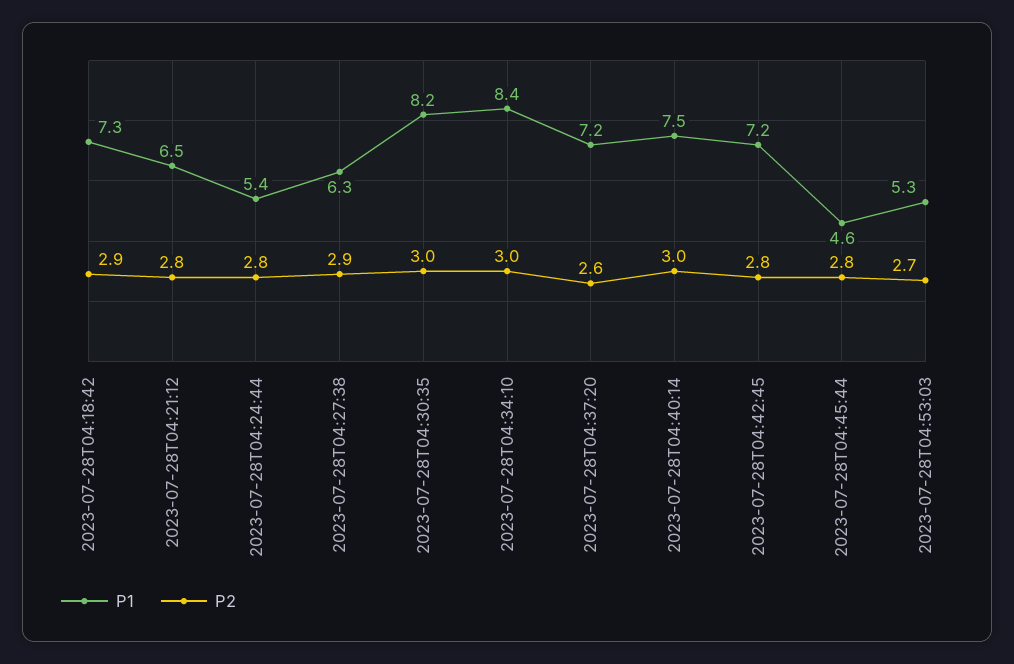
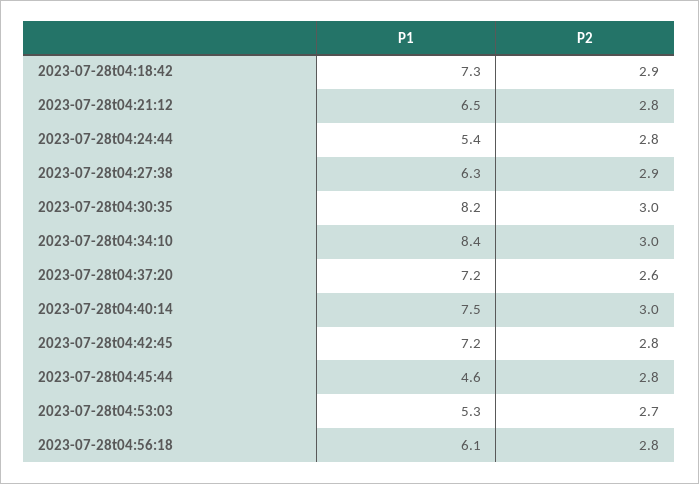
P1, 2023-07-28t04:56:18: none -> 6.1
P2, 2023-07-28t04:56:18: none -> 2.8

